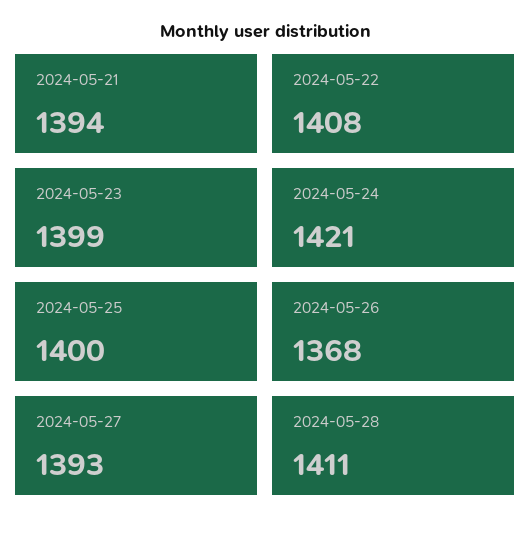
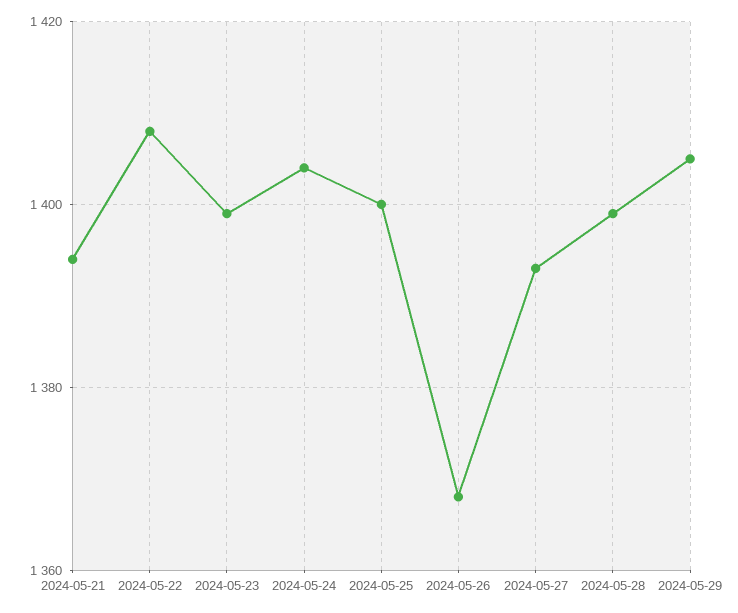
2024-05-24: 1421 -> 1405
2024-05-28: 1411 -> 1400
2024-05-29: none -> 1405

